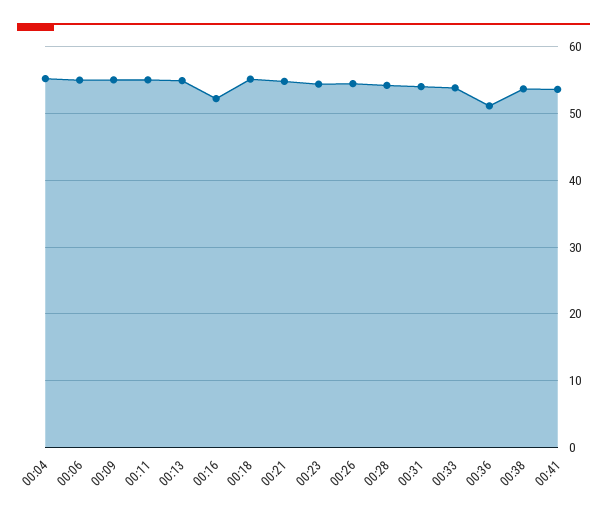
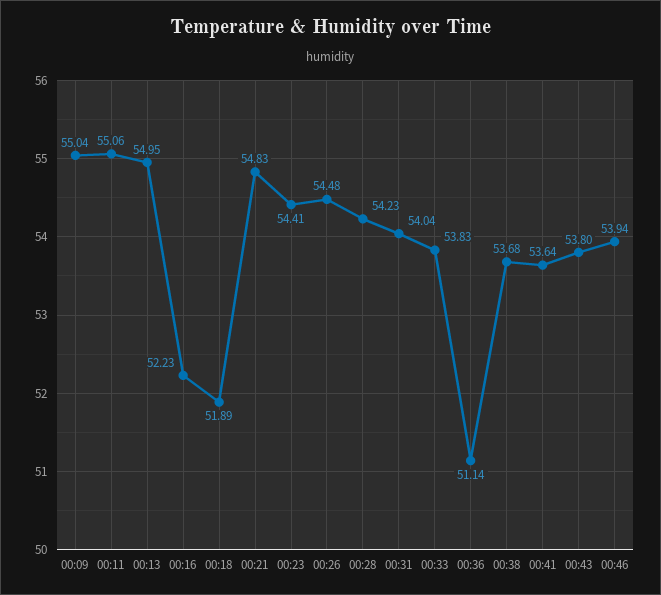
00:04: 55 -> none
00:06: 55 -> none
00:18: 55 -> 51.89
00:43: none -> 53.8
00:46: none -> 53.94

